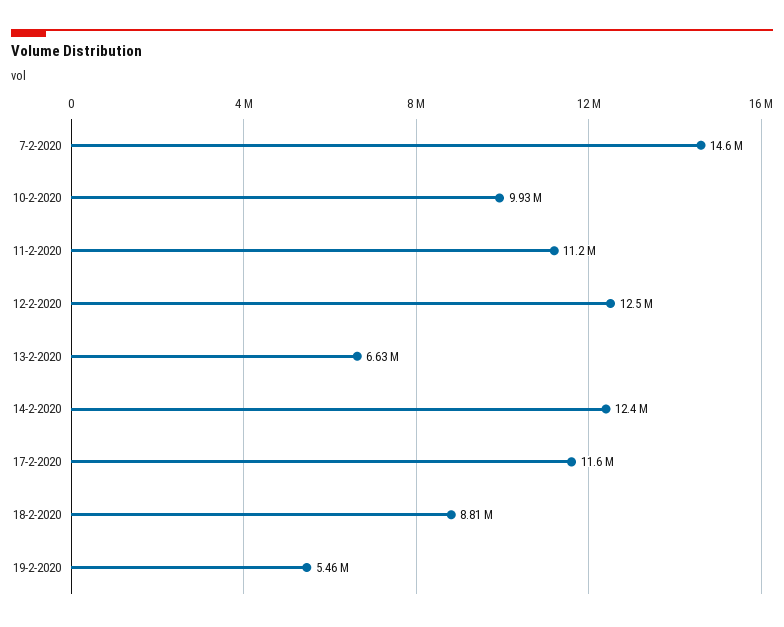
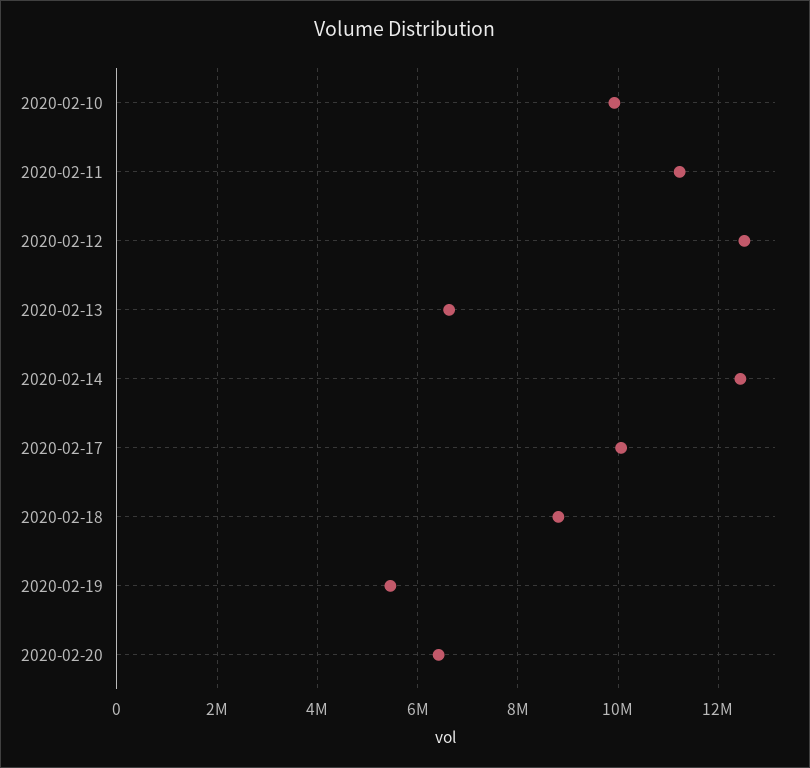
7-2-2020: 14600000 -> none
17-2-2020: 11600000 -> 10000000
2020-02-20: none -> 6400000

